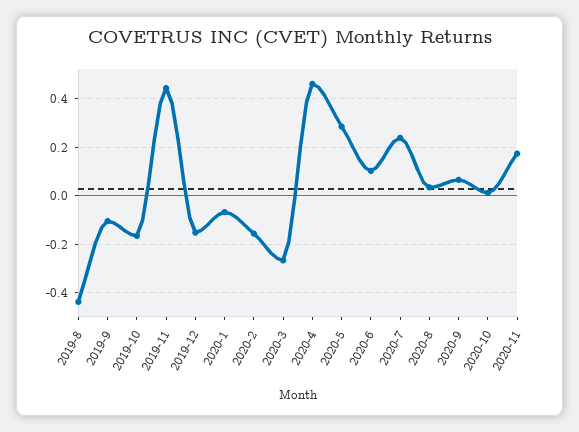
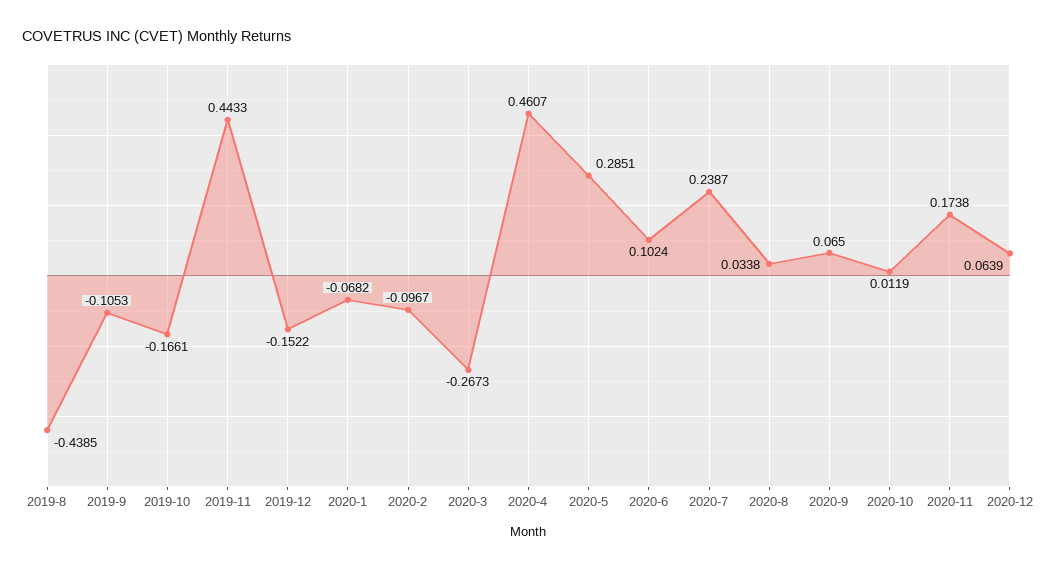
2020-2: -0.15 -> -0.0967
2020-12: none -> 0.0639

